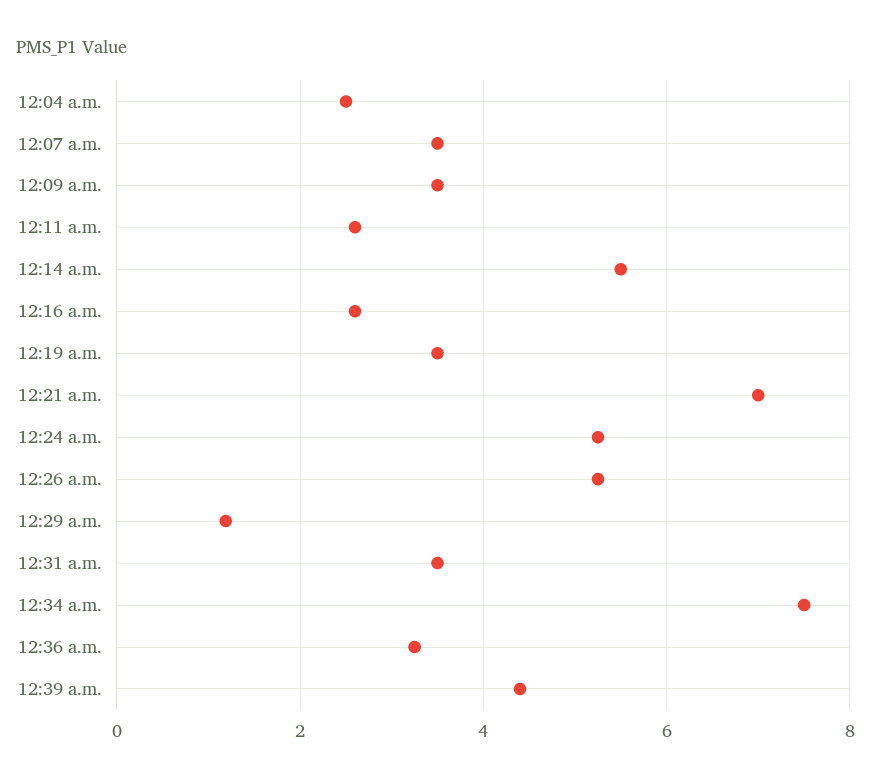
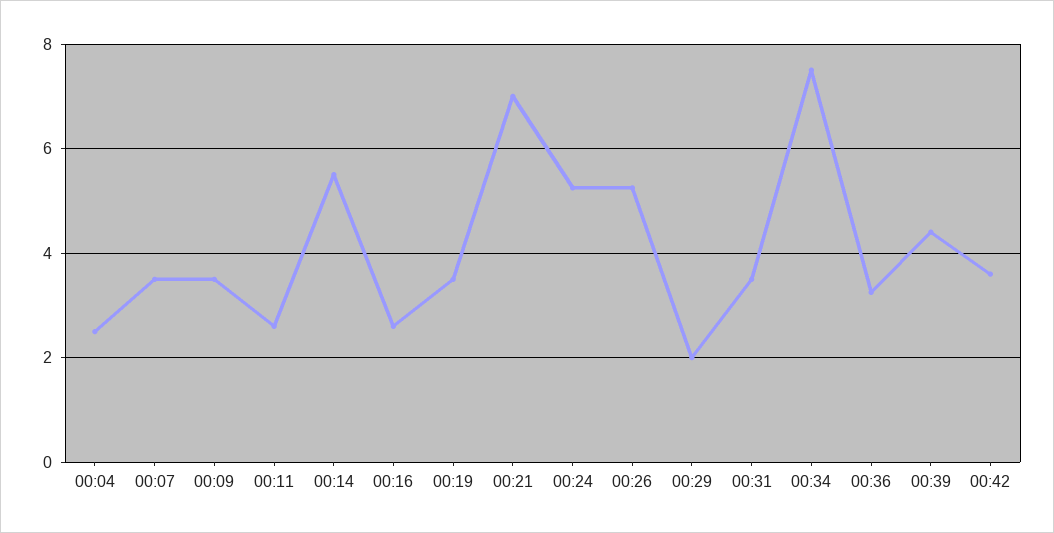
12:29 a.m.: 1.2 -> 2
00:42: none -> 3.6

